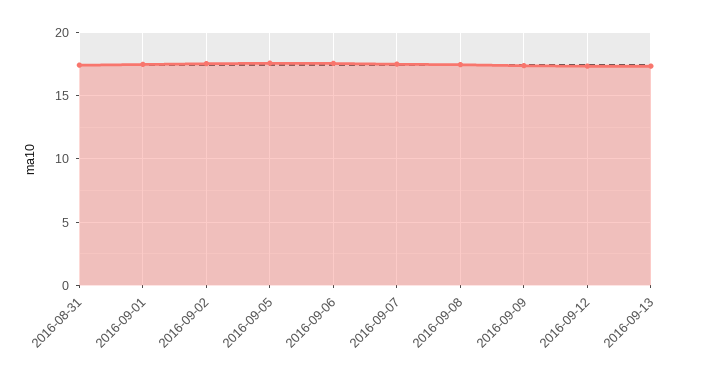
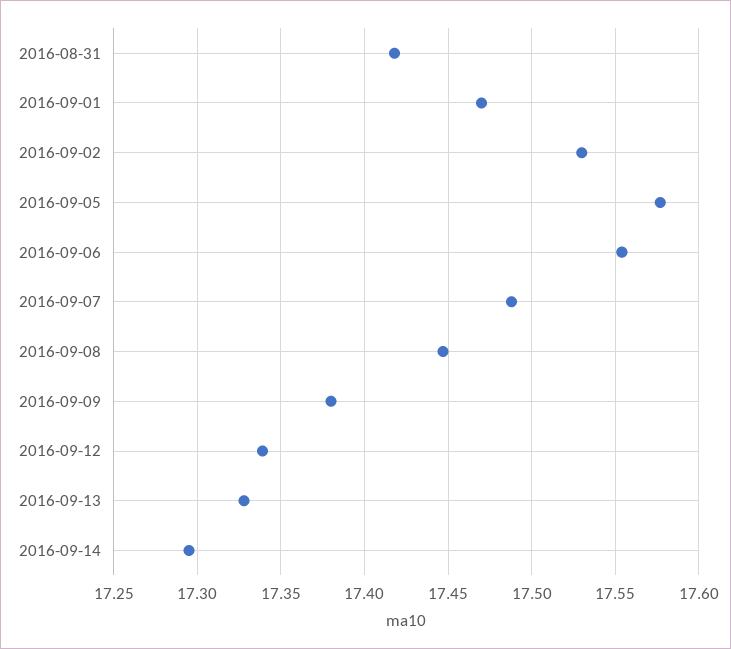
2016-09-14: none -> 17.295

